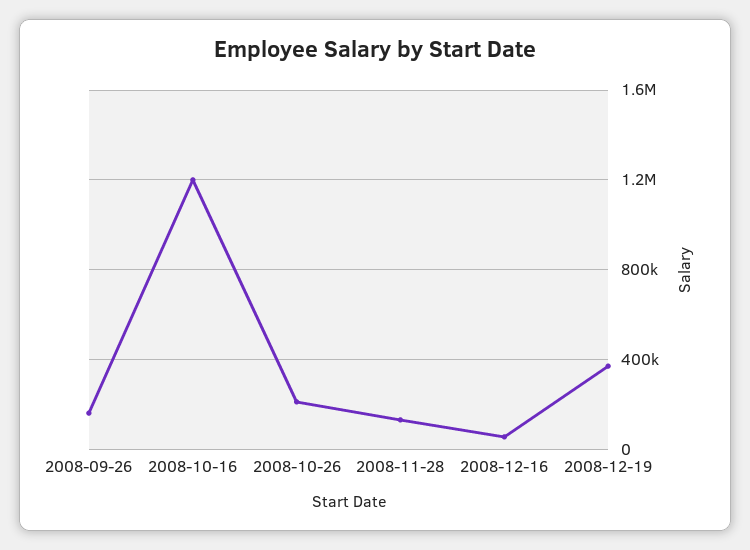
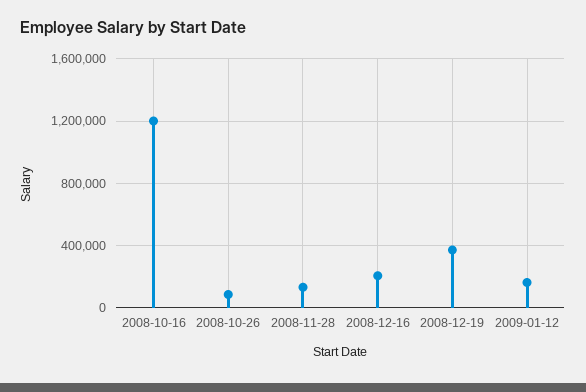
2008-09-26: 150000 -> none
2008-10-26: 200000 -> 100000
2008-12-16: 50000 -> 200000
2009-01-12: none -> 150000

